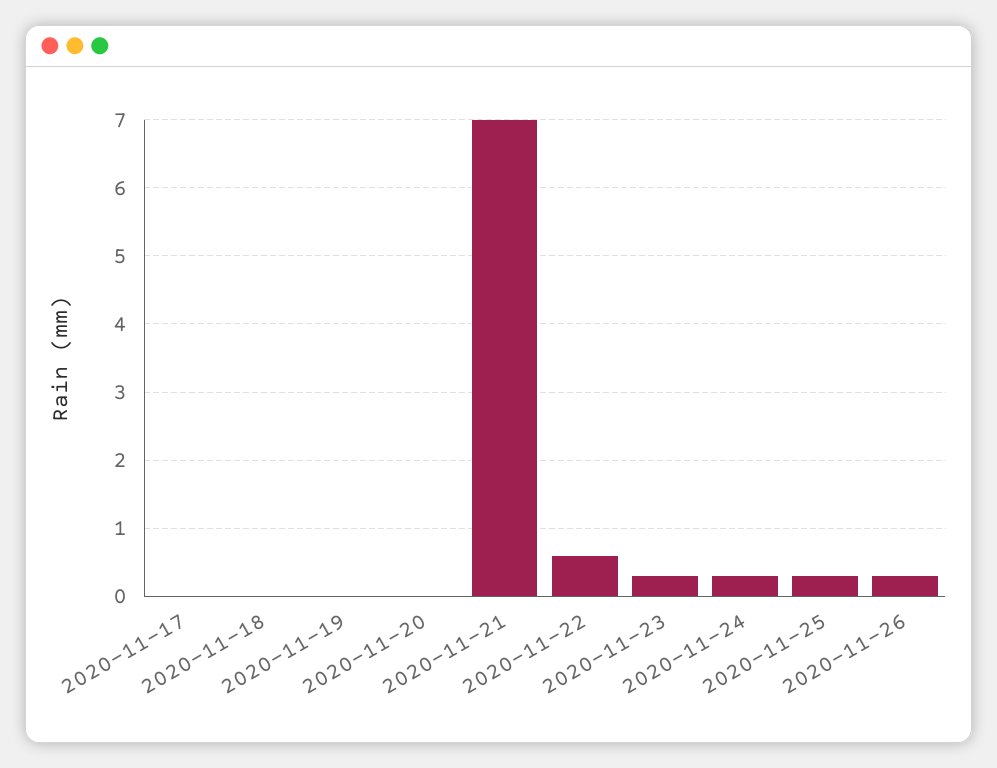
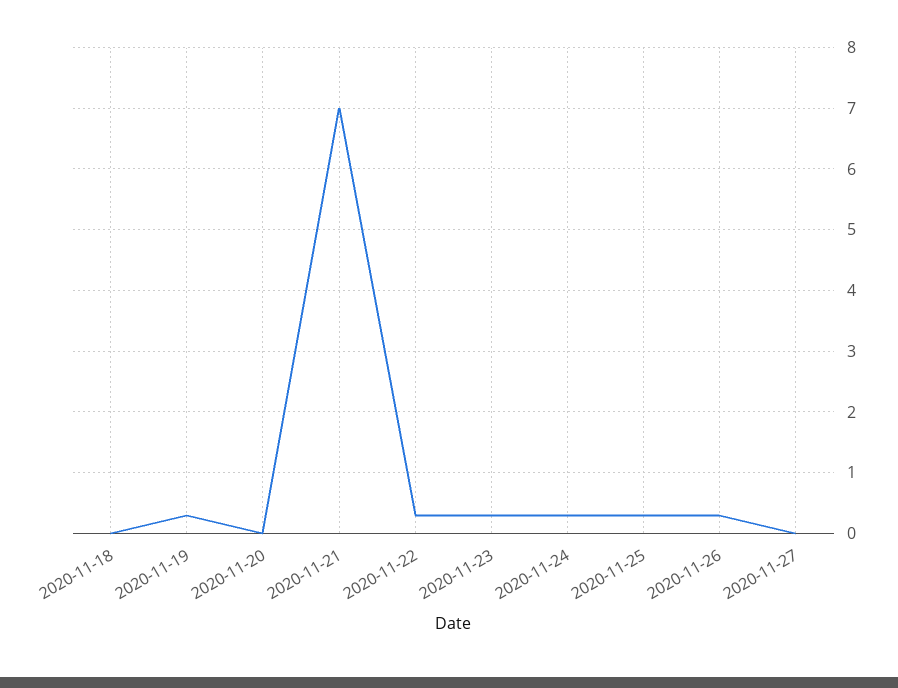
2020-11-17: 0 -> none
2020-11-19: 0 -> 0.3
2020-11-22: 0.6 -> 0.3
2020-11-27: none -> 0

